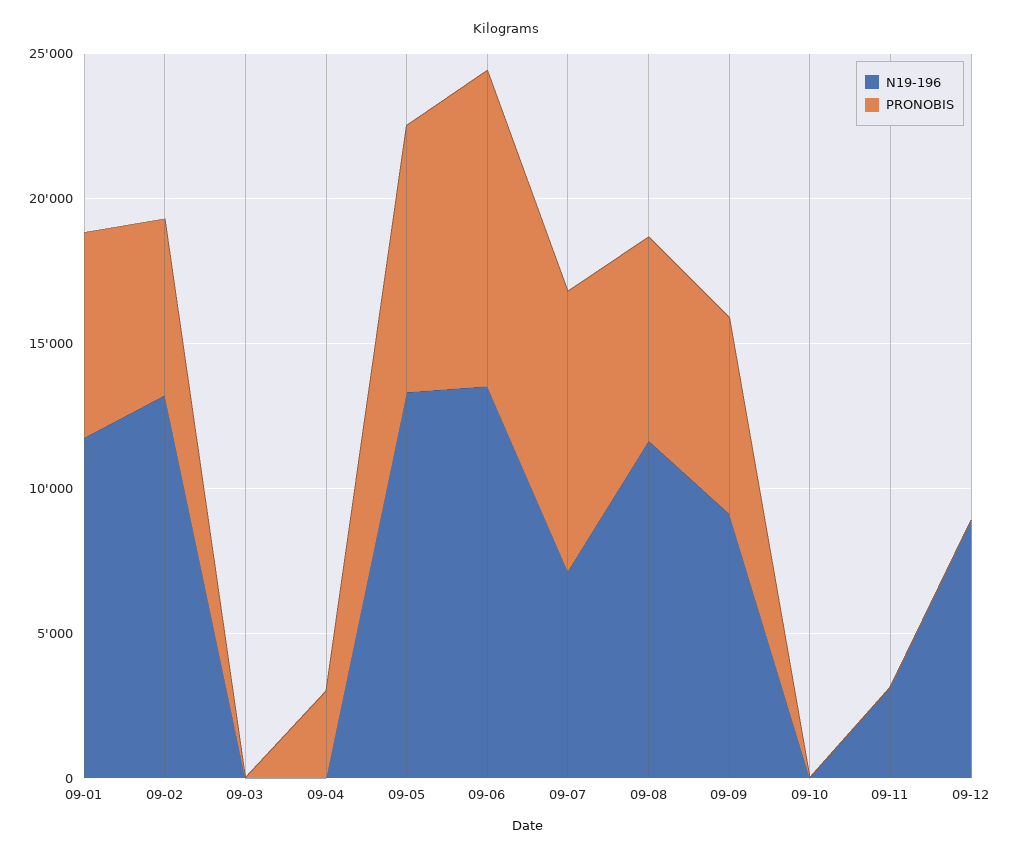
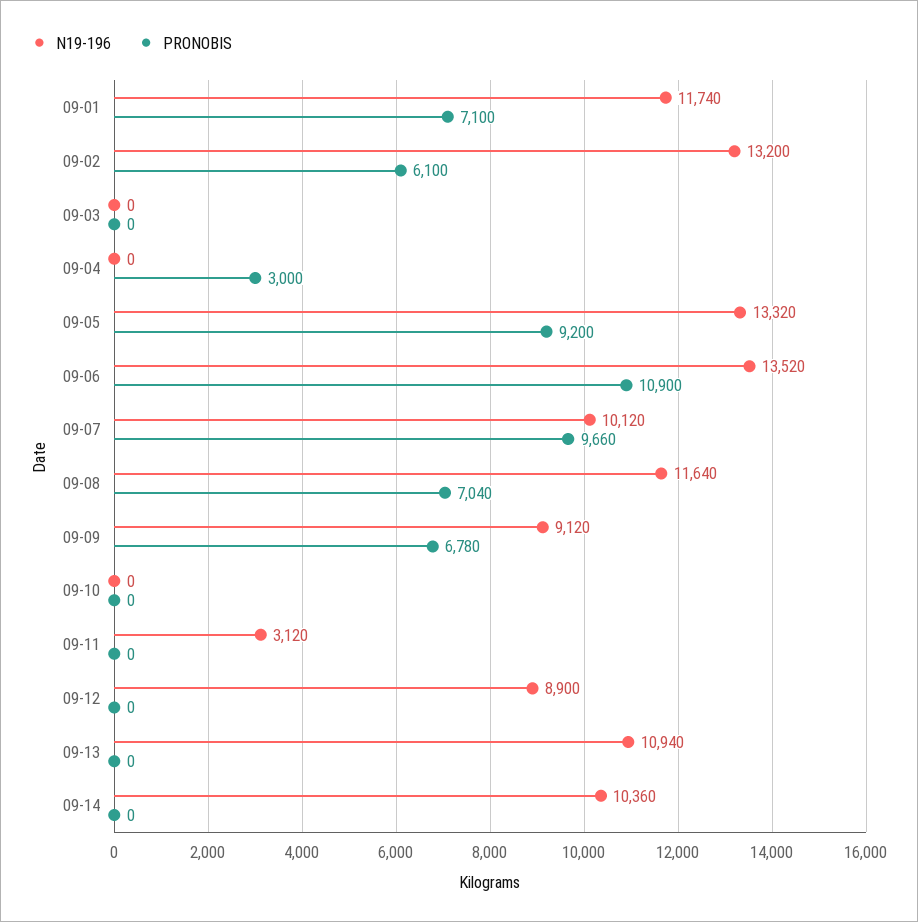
N19-196, 09-07: 7000 -> 10120
N19-196, 09-13: none -> 10940
PRONOBIS, 09-13: none -> 0
N19-196, 09-14: none -> 10360
PRONOBIS, 09-14: none -> 0

